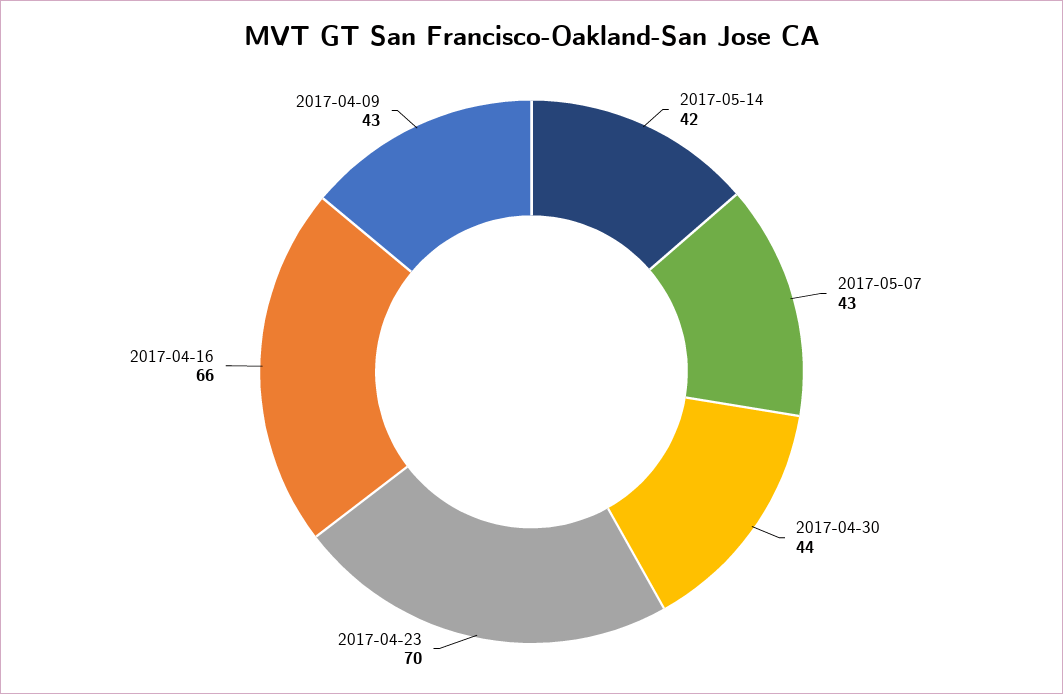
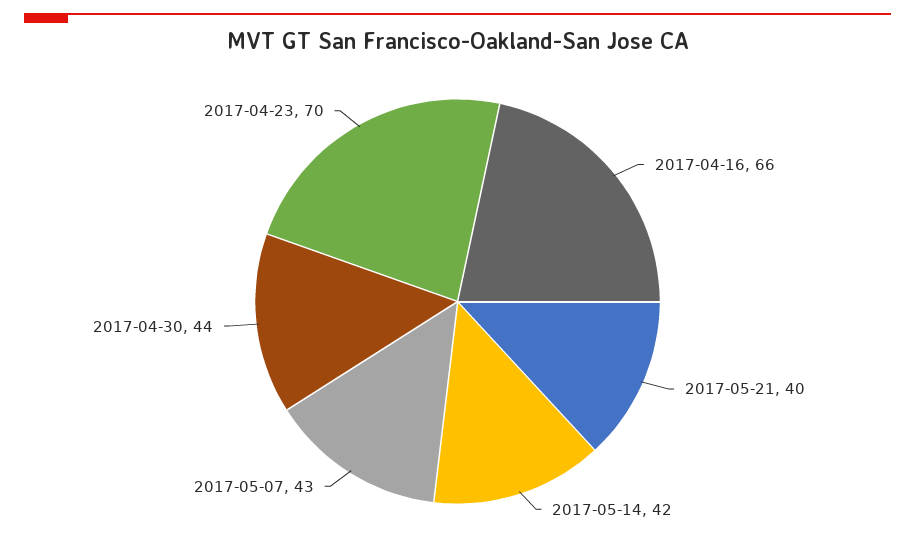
2017-04-09: 43 -> none
2017-05-21: none -> 40

